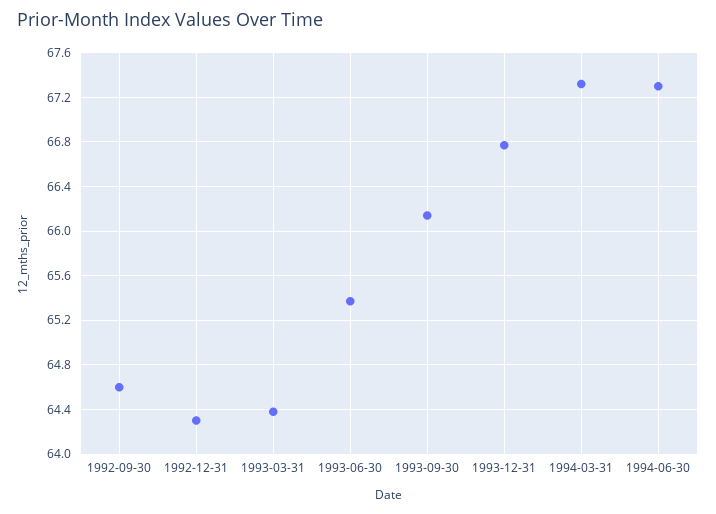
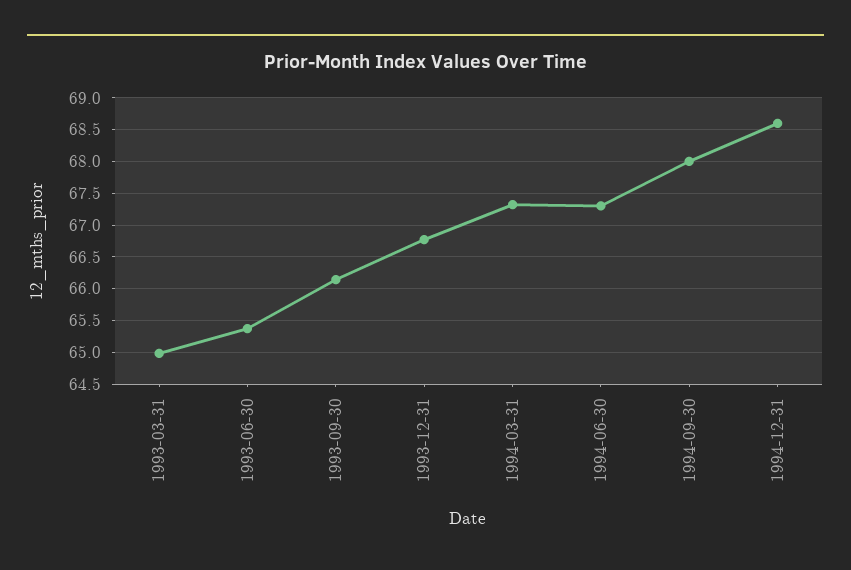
1992-09-30: 64.6 -> none
1992-12-31: 64.3 -> none
1993-03-31: 64.4 -> 65
1994-09-30: none -> 68
1994-12-31: none -> 68.6

